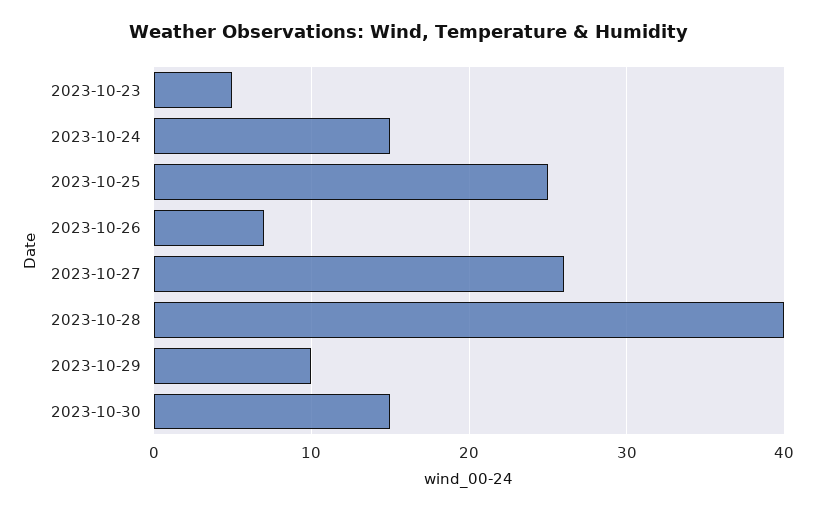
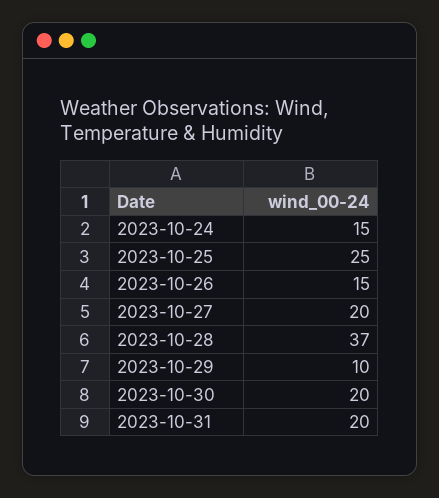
2023-10-23: 5 -> none
2023-10-26: 7 -> 15
2023-10-27: 26 -> 20
2023-10-28: 40 -> 37
2023-10-30: 15 -> 20
2023-10-31: none -> 20

